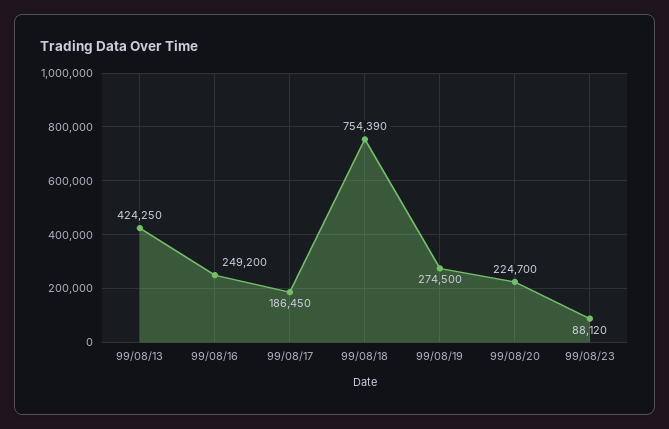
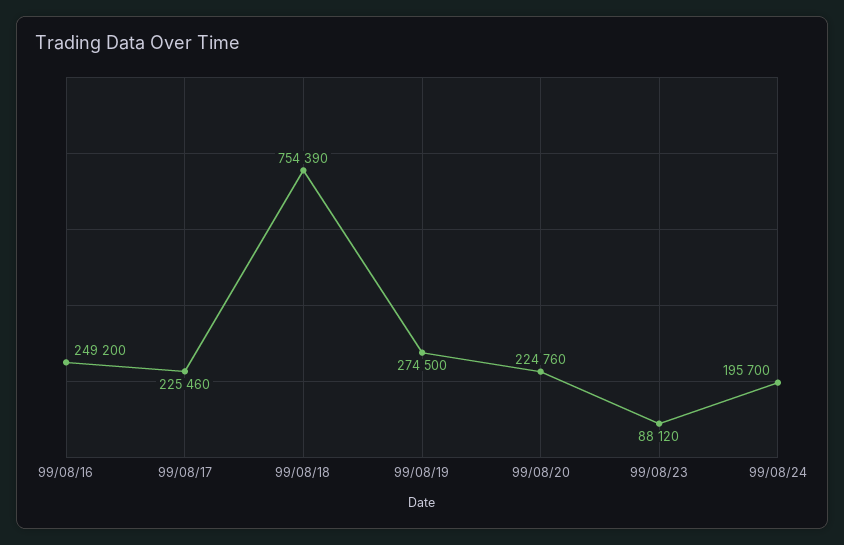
99/08/13: 424250 -> none
99/08/17: 186450 -> 225460
99/08/20: 224700 -> 224760
99/08/24: none -> 195700

